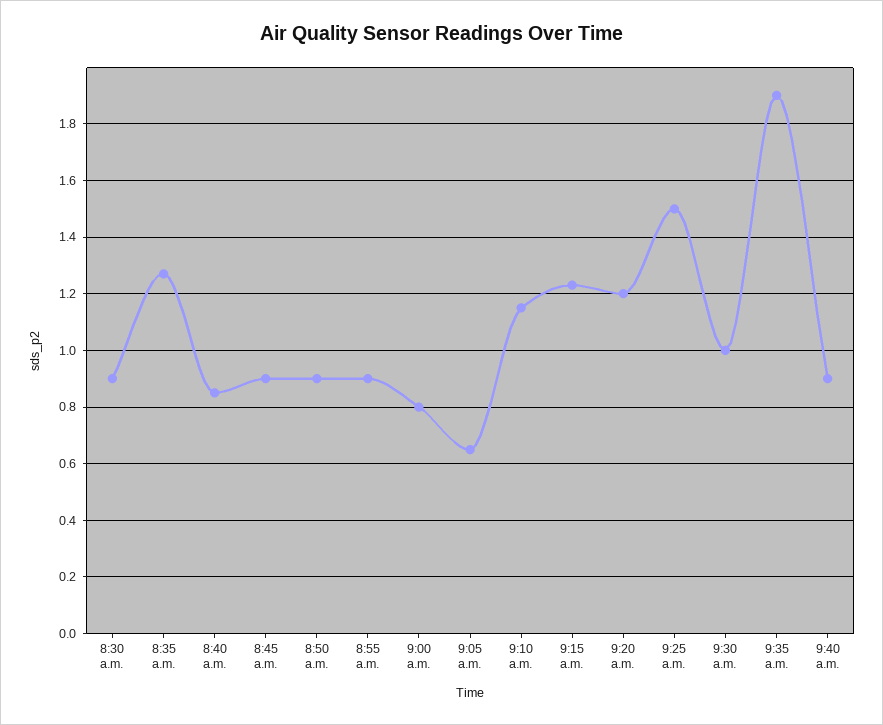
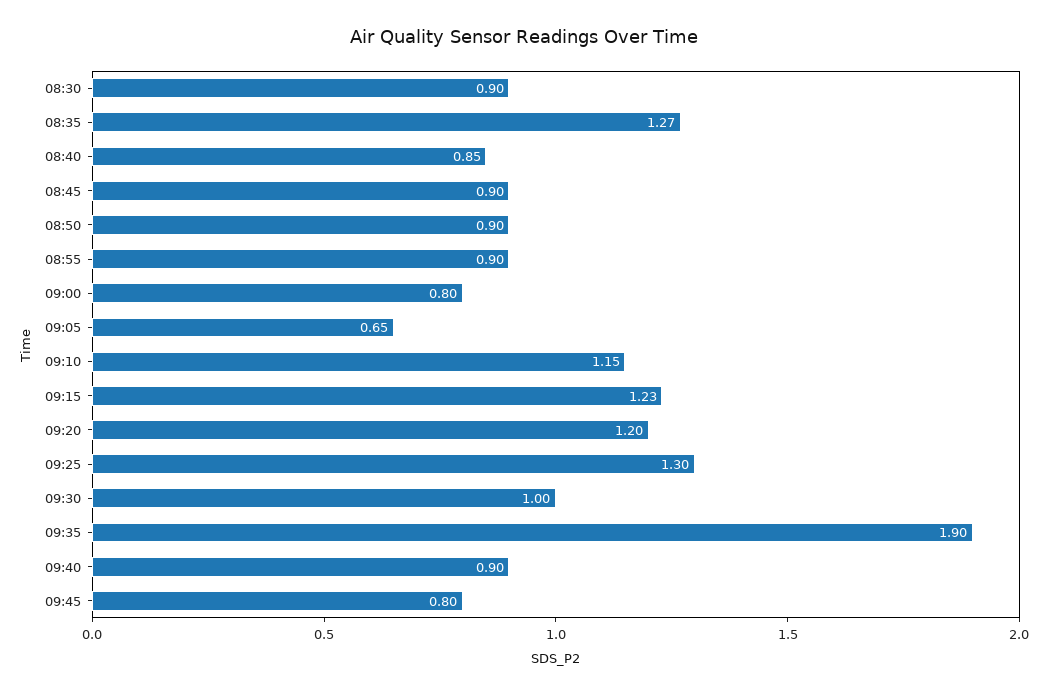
9:25 a.m.: 1.5 -> 1.3
09:45: none -> 0.8

